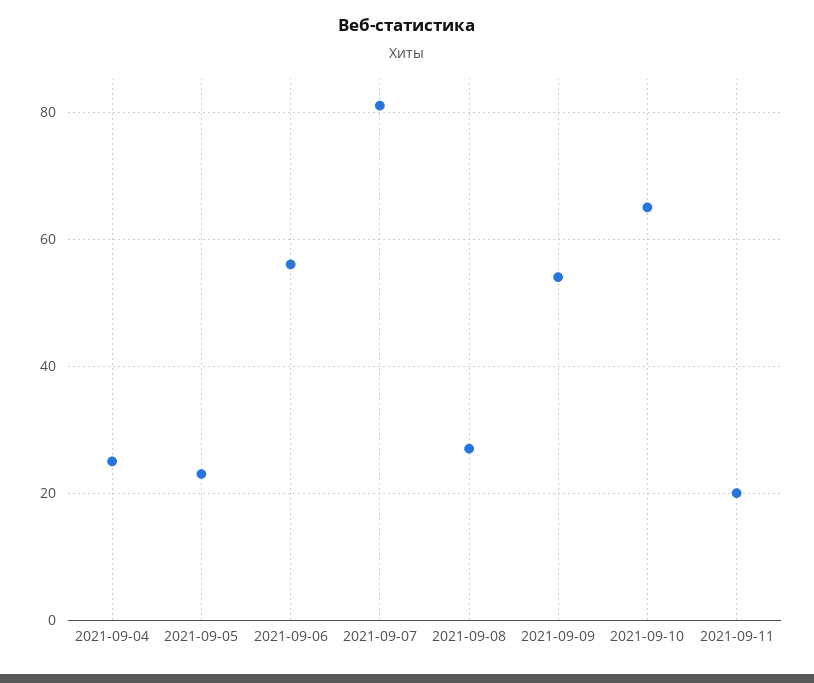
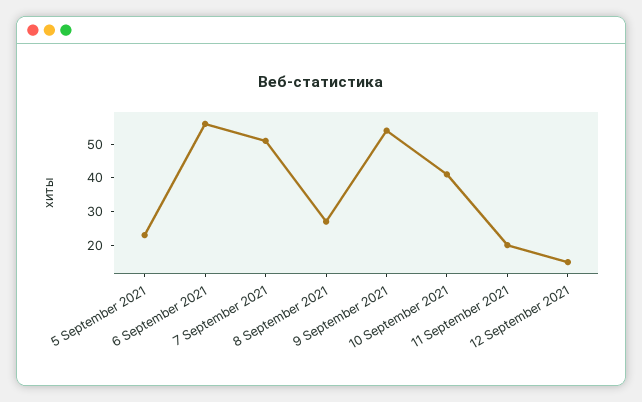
2021-09-04: 25 -> none
2021-09-07: 80 -> 50
2021-09-10: 65 -> 40
12 September 2021: none -> 15

